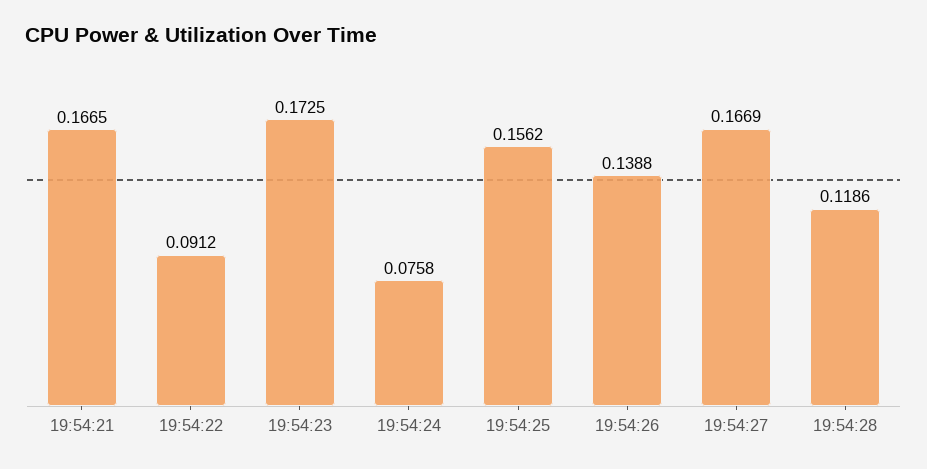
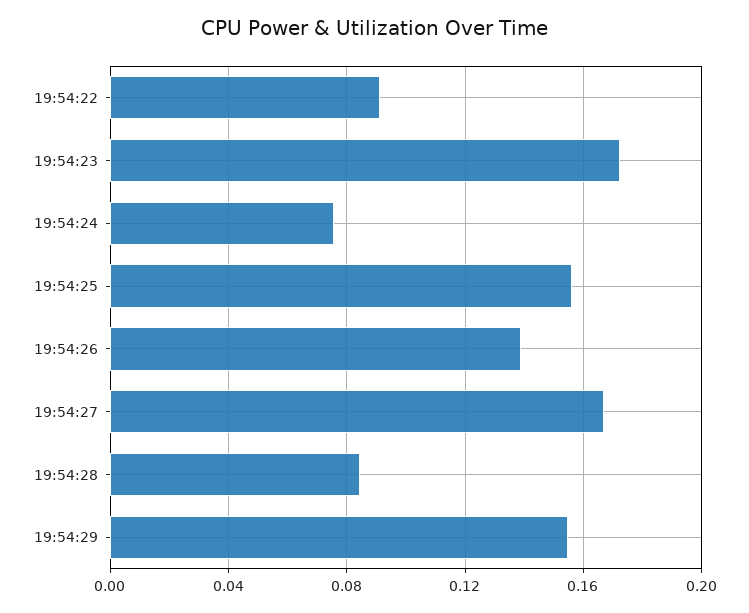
19:54:21: 0.1665 -> none
19:54:28: 0.1186 -> 0.085
19:54:29: none -> 0.155

